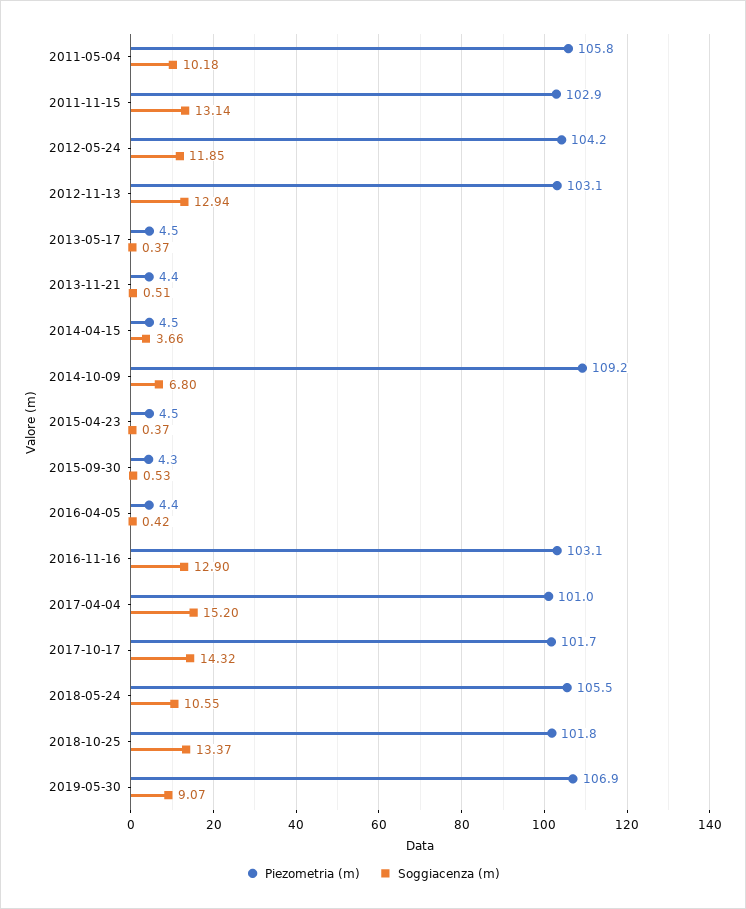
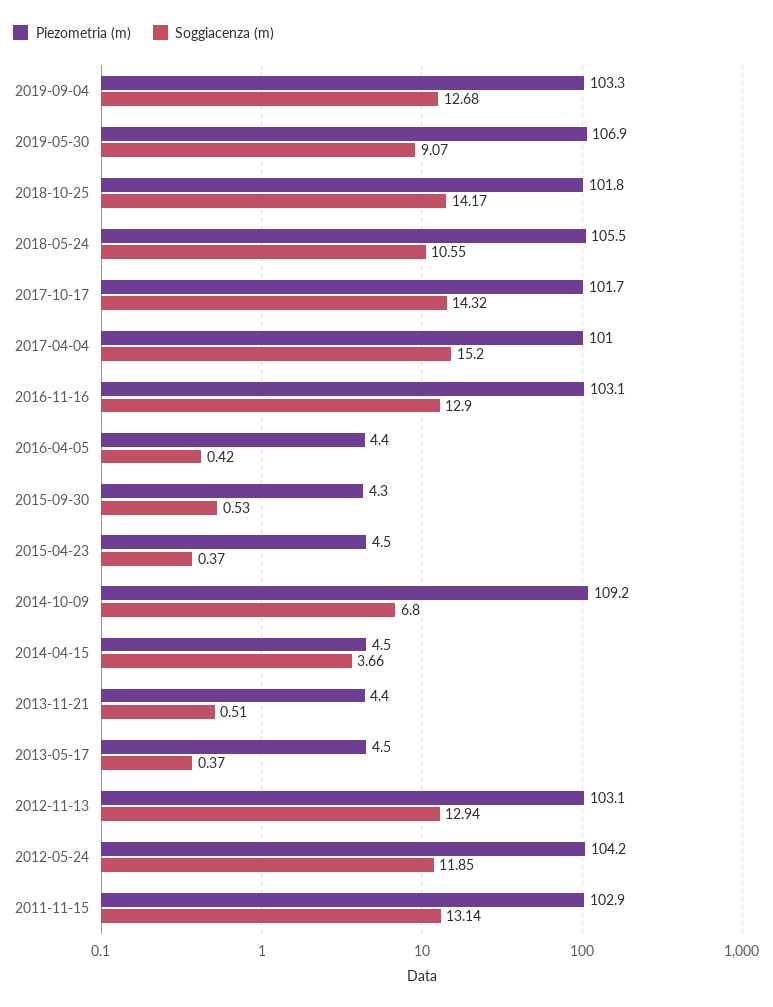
Piezometria (m), 2011-05-04: 105.8 -> none
Soggiacenza (m), 2011-05-04: 10.18 -> none
Soggiacenza (m), 2018-10-25: 13.37 -> 14.17
Piezometria (m), 2019-09-04: none -> 103.3
Soggiacenza (m), 2019-09-04: none -> 12.68

